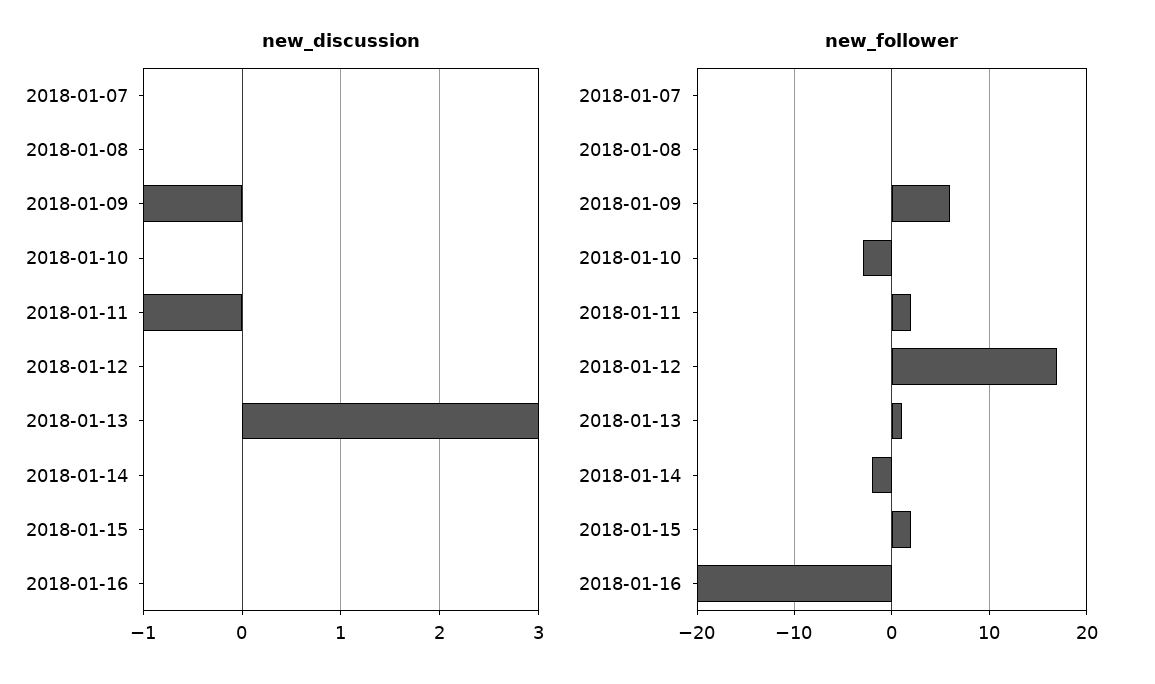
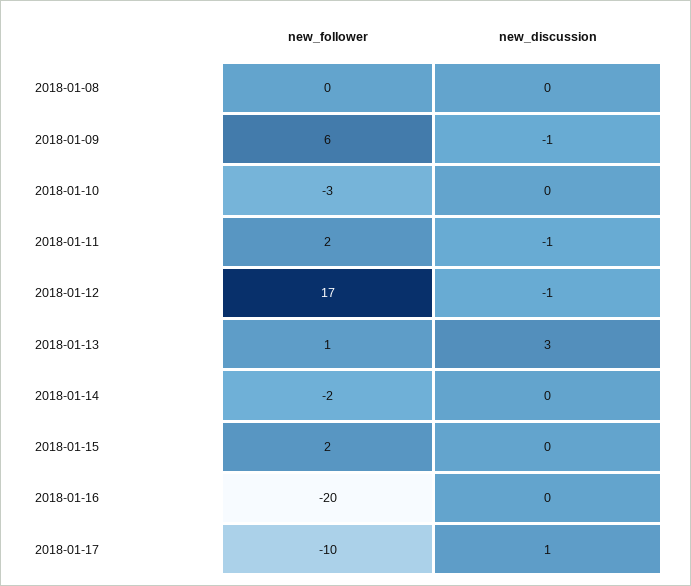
new_discussion, 2018-01-07: 0 -> none
new_discussion, 2018-01-12: 0 -> -1
new_follower, 2018-01-07: 0 -> none
new_follower, 2018-01-17: none -> -10
new_discussion, 2018-01-17: none -> 1

